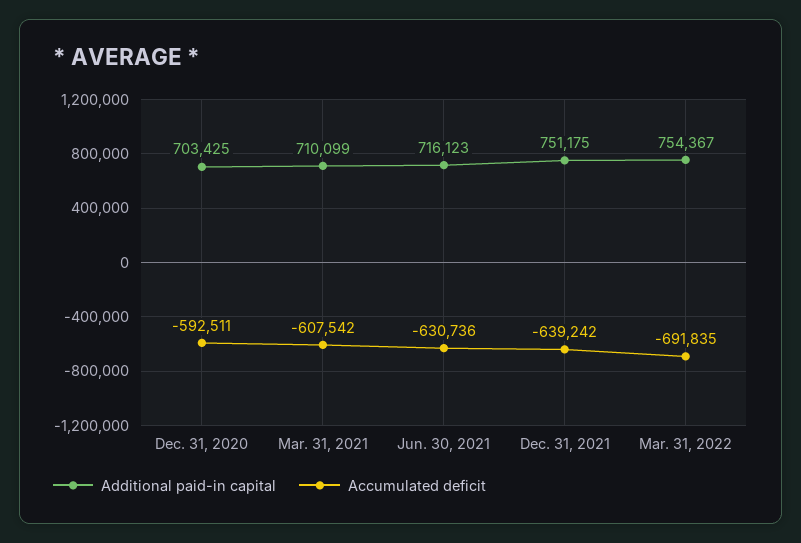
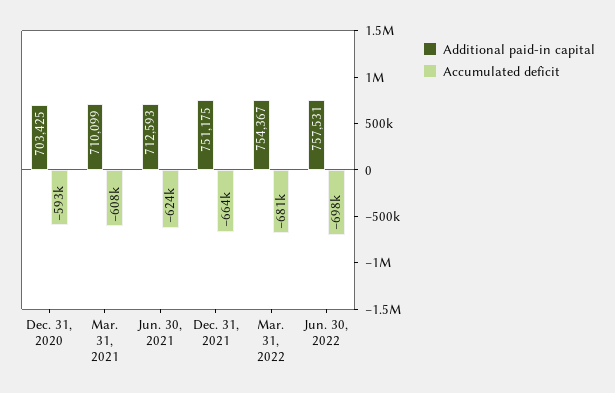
Additional paid-in capital, Jun. 30, 2021: 716123 -> 712593
Accumulated deficit, Jun. 30, 2021: -630736 -> -624000
Accumulated deficit, Dec. 31, 2021: -639242 -> -664000
Accumulated deficit, Mar. 31, 2022: -691835 -> -681000
Additional paid-in capital, Jun. 30, 2022: none -> 757531
Accumulated deficit, Jun. 30, 2022: none -> -698000

